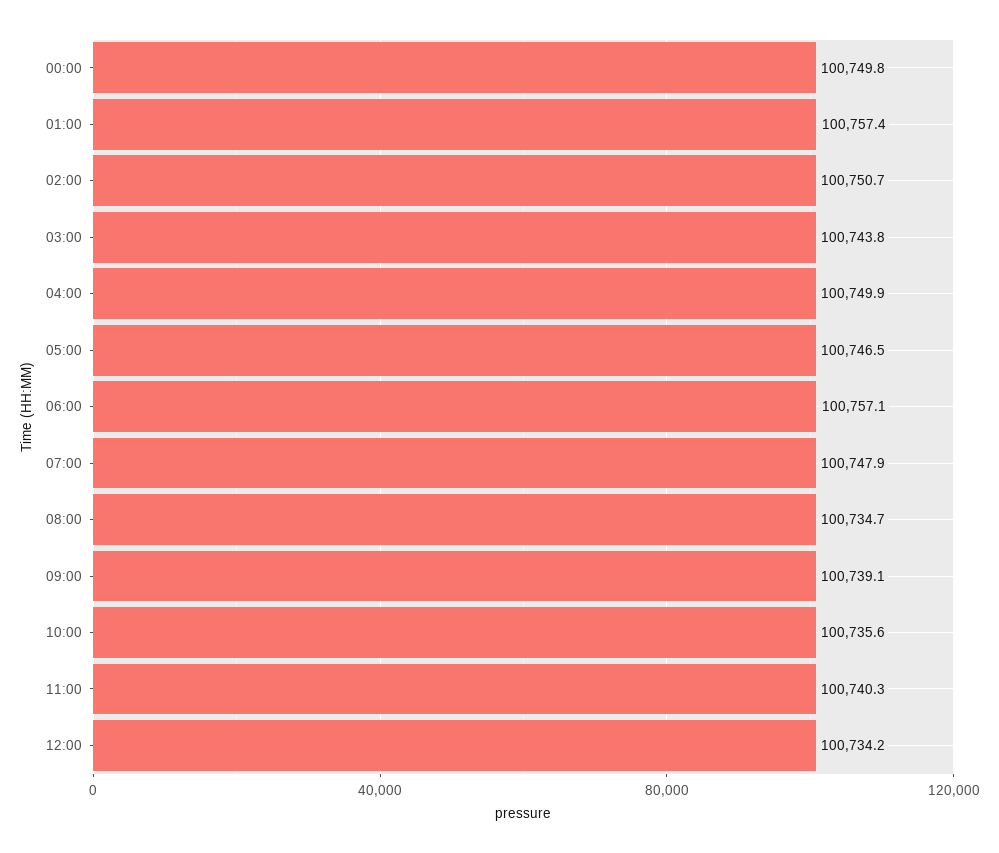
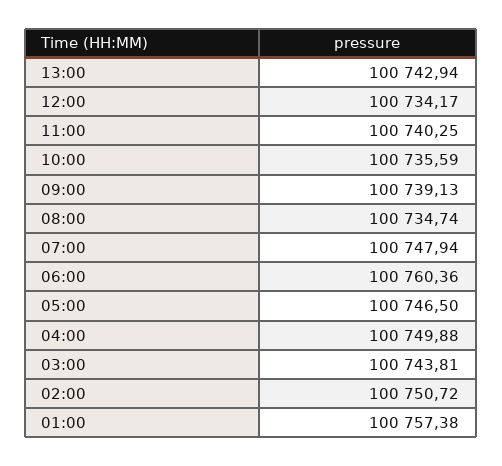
00:00: 100749.8 -> none
06:00: 100757.1 -> 100760.36
13:00: none -> 100742.94

